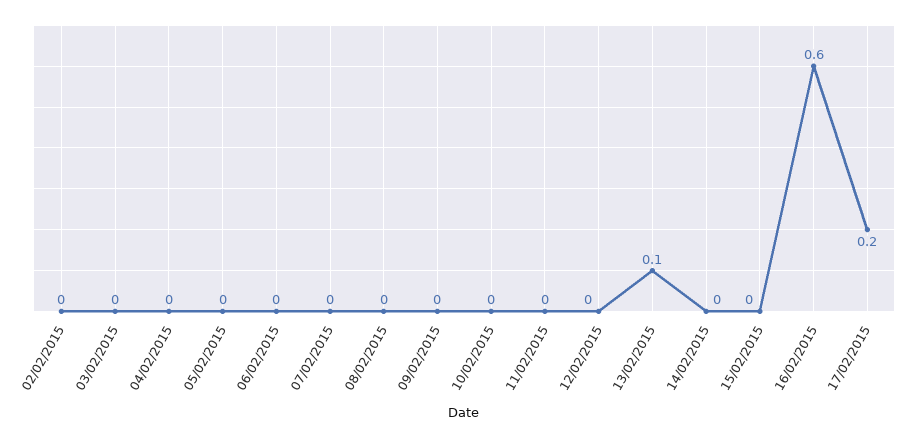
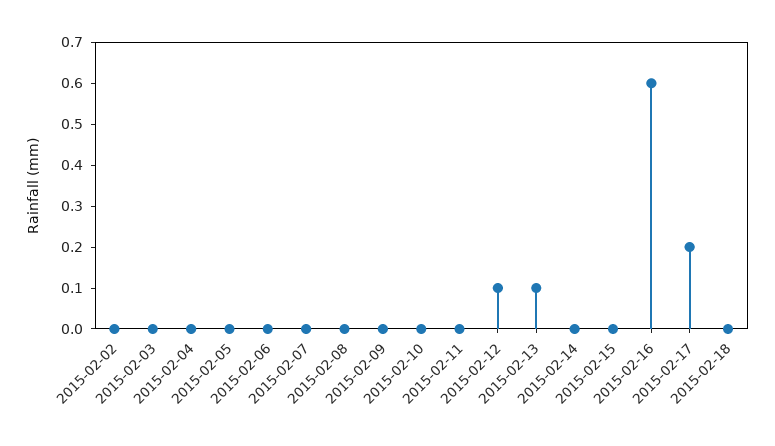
12/02/2015: 0 -> 0.1
2015-02-18: none -> 0

